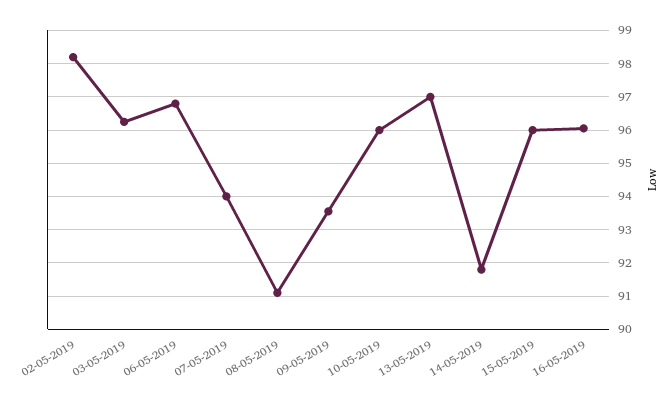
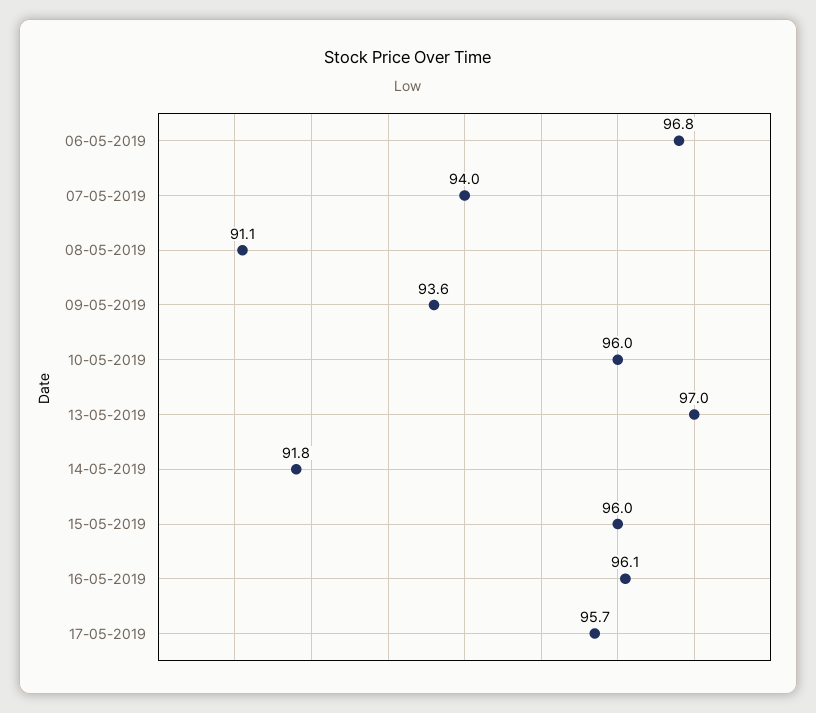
02-05-2019: 98.2 -> none
03-05-2019: 96.2 -> none
17-05-2019: none -> 95.7

